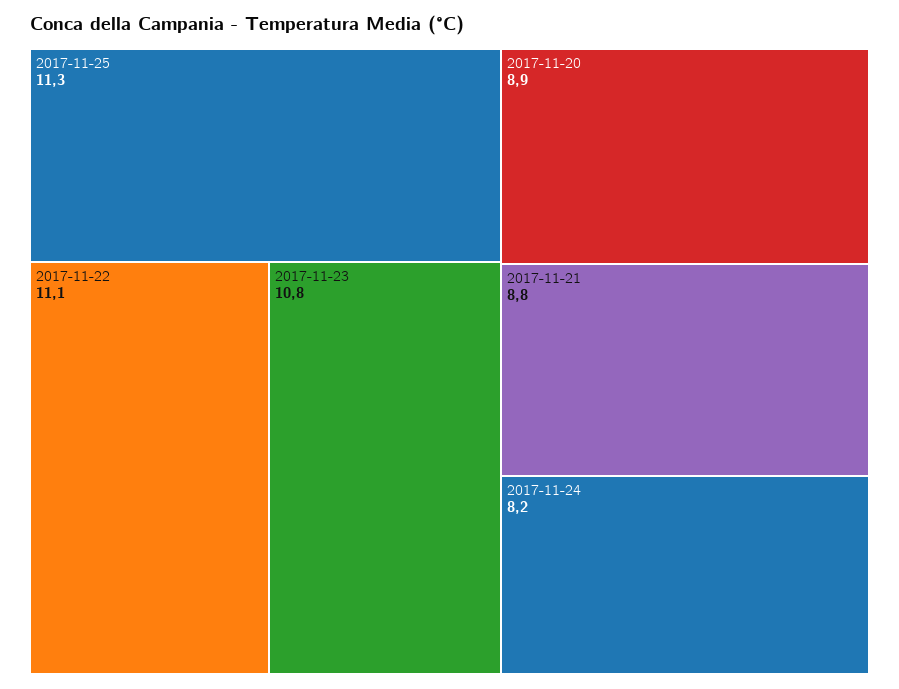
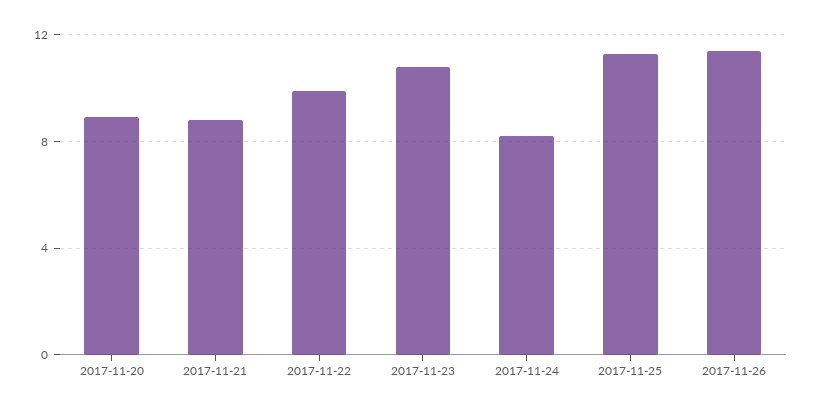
2017-11-22: 11.1 -> 10
2017-11-26: none -> 11.5

